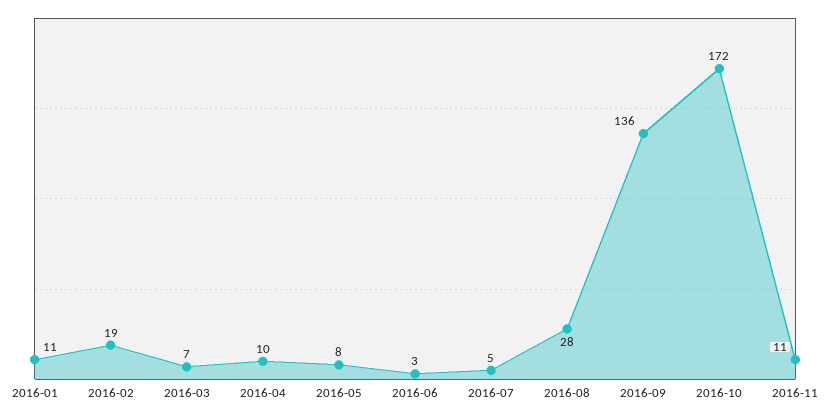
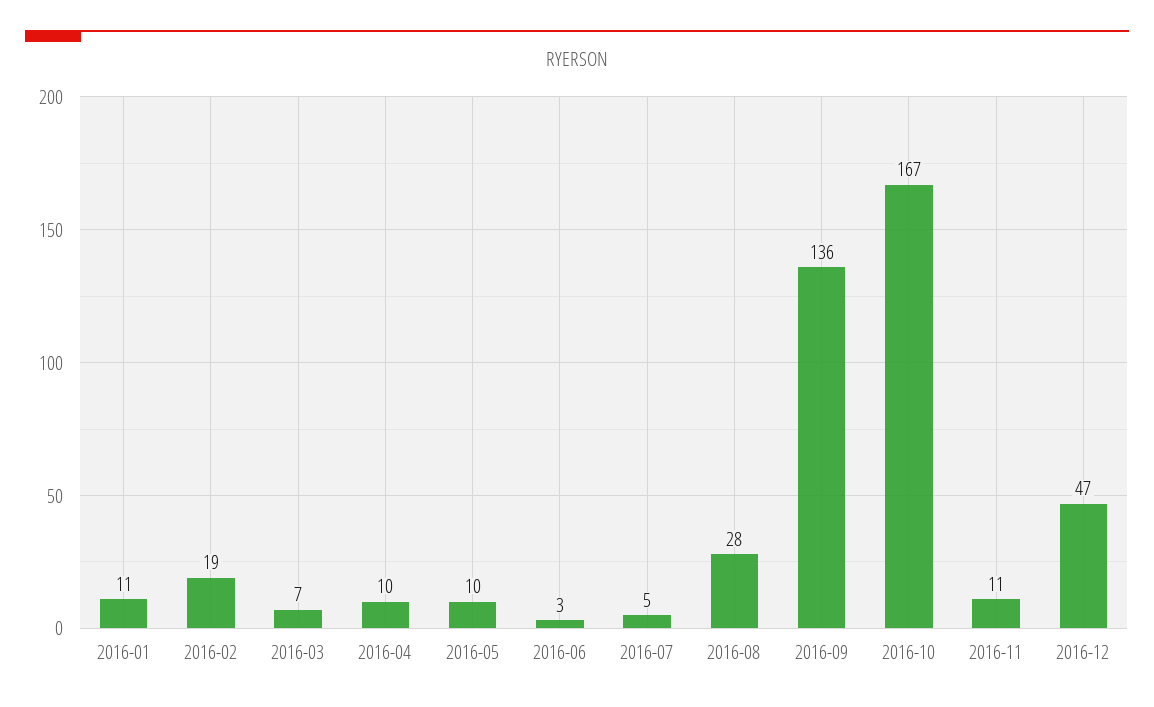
2016-05: 8 -> 10
2016-10: 172 -> 167
2016-12: none -> 47

